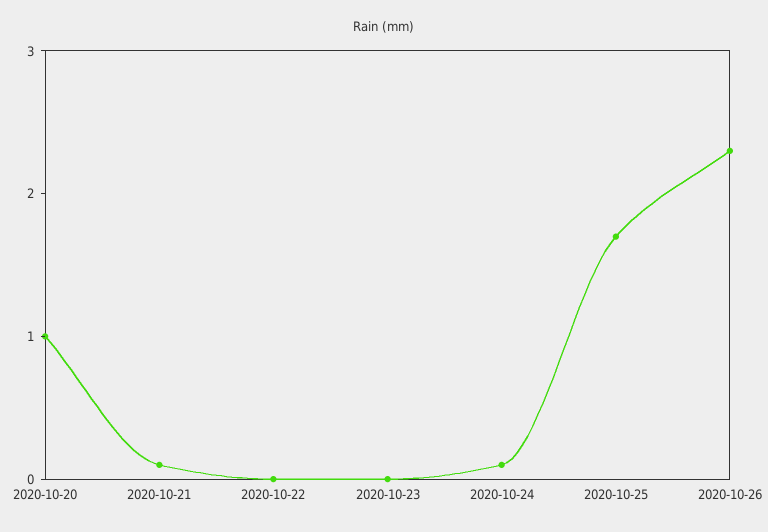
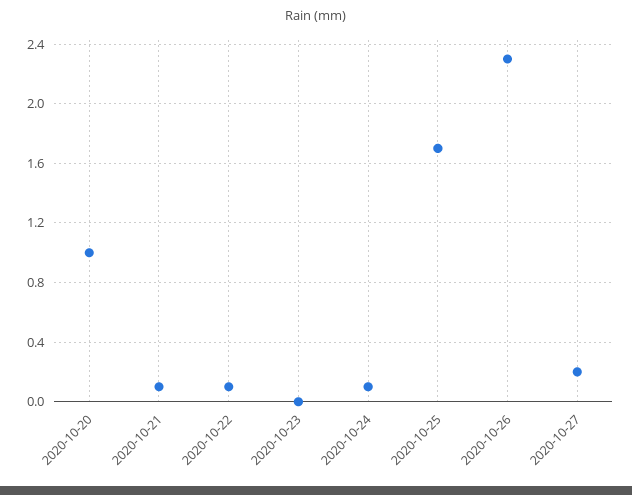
2020-10-22: 0 -> 0.1
2020-10-27: none -> 0.2

